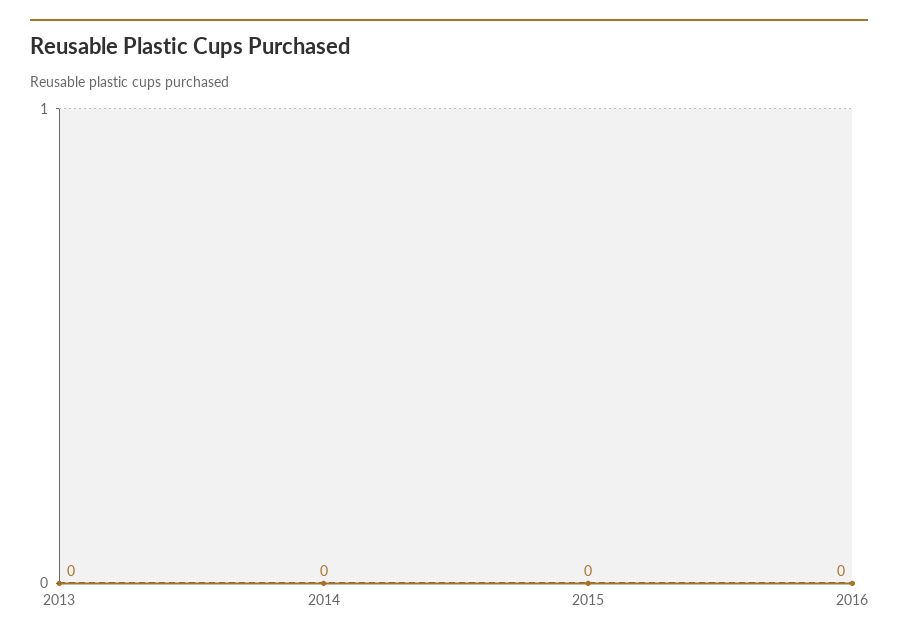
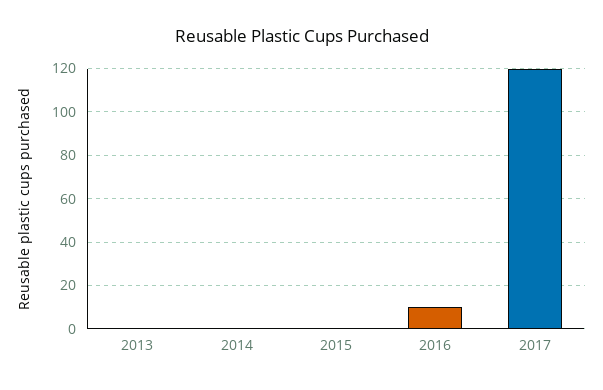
2016: 0 -> 10
2017: none -> 120

